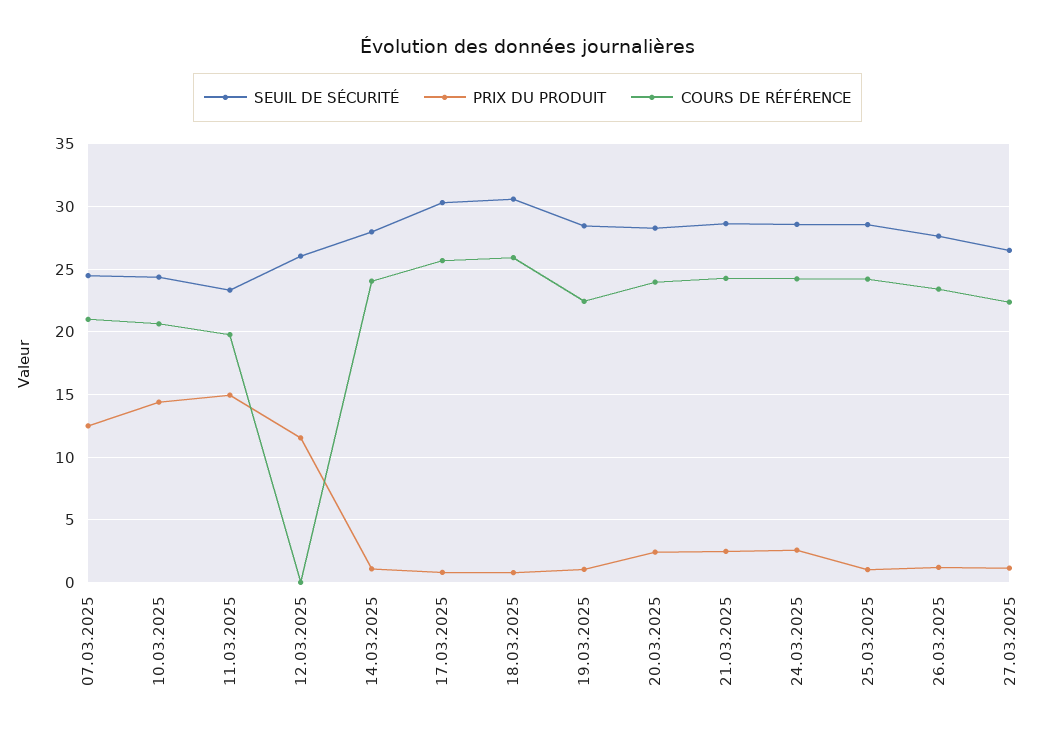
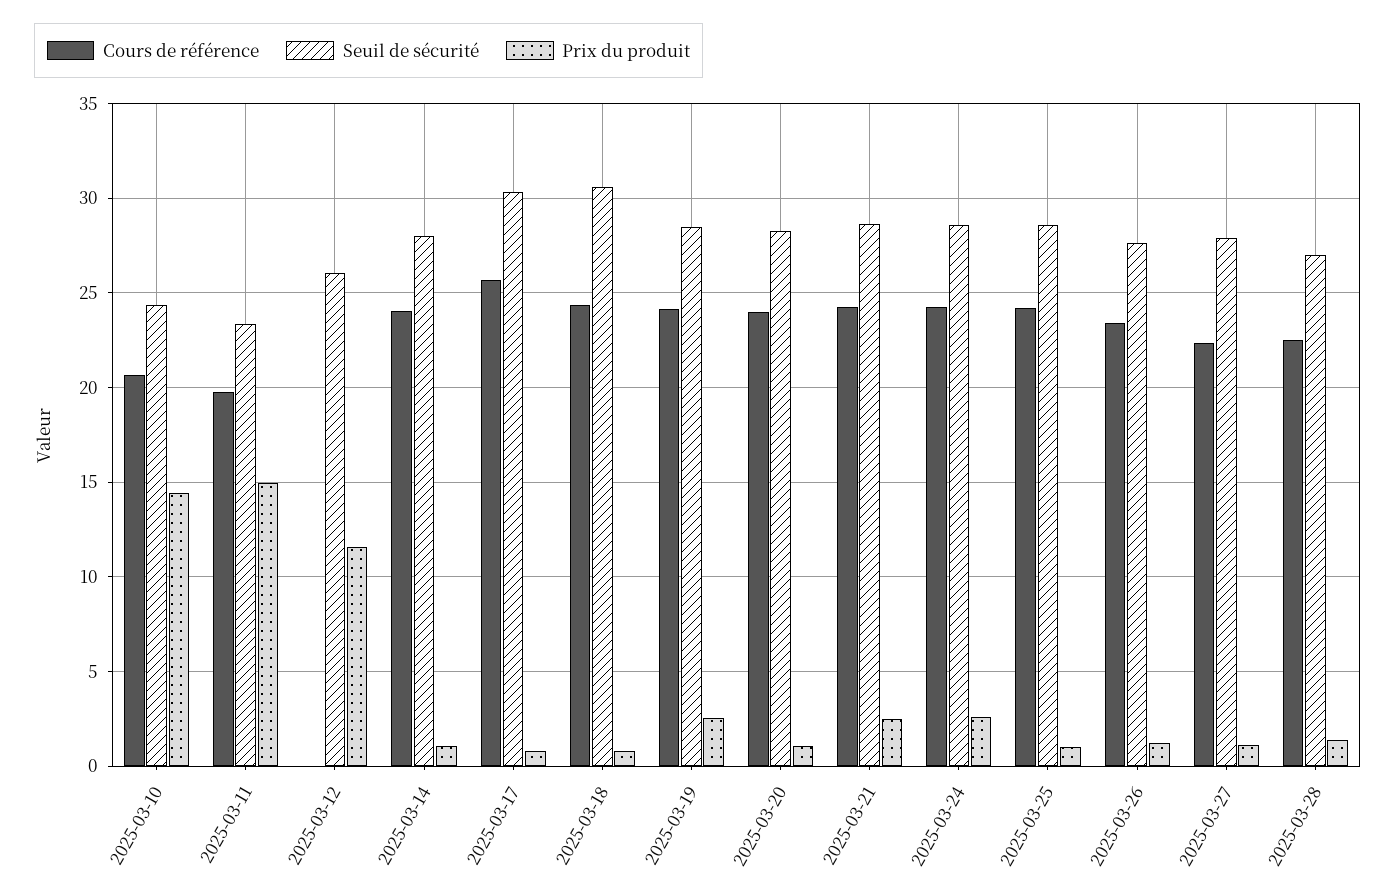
SEUIL DE SÉCURITÉ, 07.03.2025: 24.5 -> none
PRIX DU PRODUIT, 07.03.2025: 12.5 -> none
COURS DE RÉFÉRENCE, 07.03.2025: 21 -> none
COURS DE RÉFÉRENCE, 18.03.2025: 26 -> 24.5
PRIX DU PRODUIT, 19.03.2025: 1 -> 2.5
COURS DE RÉFÉRENCE, 19.03.2025: 22.5 -> 24
PRIX DU PRODUIT, 20.03.2025: 2.5 -> 1
SEUIL DE SÉCURITÉ, 27.03.2025: 26.5 -> 28
COURS DE RÉFÉRENCE, 2025-03-28: none -> 22.5
SEUIL DE SÉCURITÉ, 2025-03-28: none -> 27
PRIX DU PRODUIT, 2025-03-28: none -> 1.5

